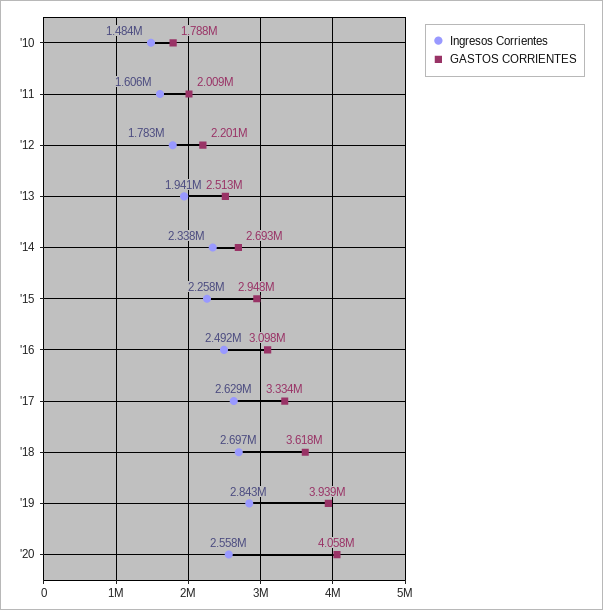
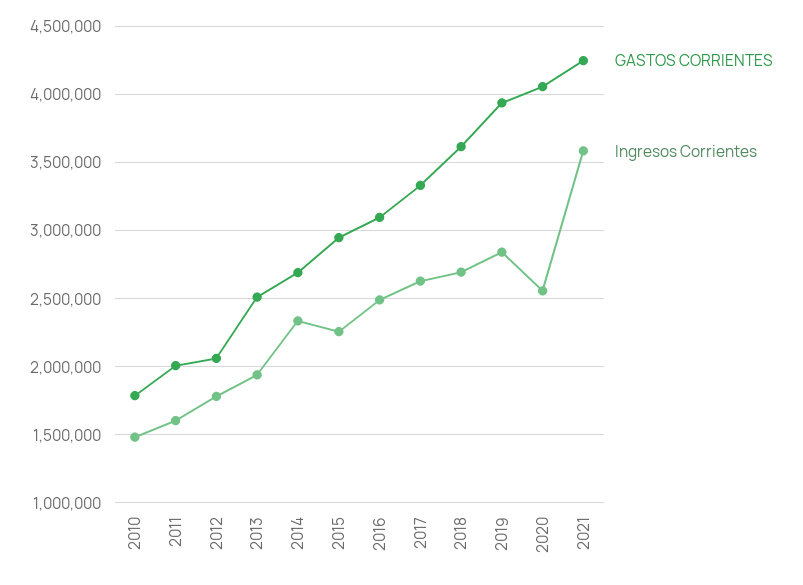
GASTOS CORRIENTES, '12: 2201000 -> 2050000
GASTOS CORRIENTES, 2021: none -> 4250000
Ingresos Corrientes, 2021: none -> 3600000

